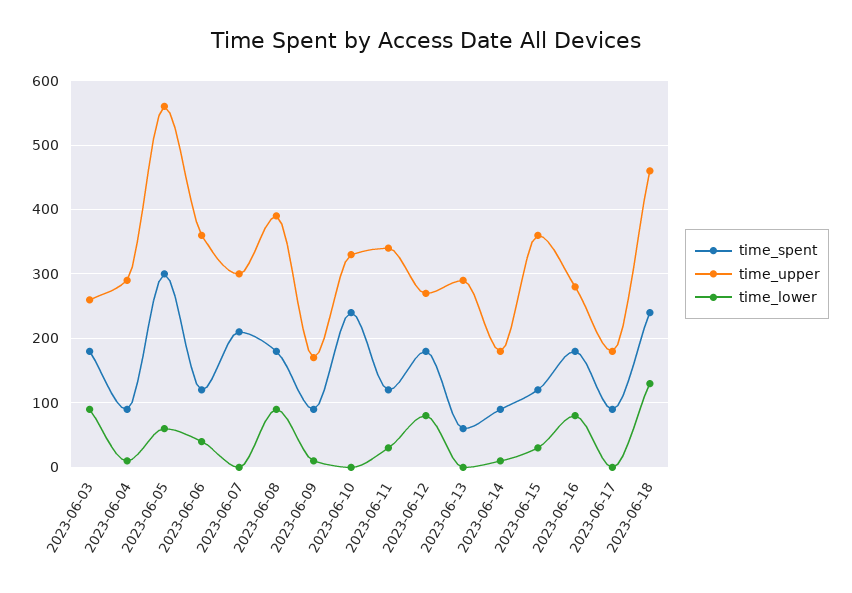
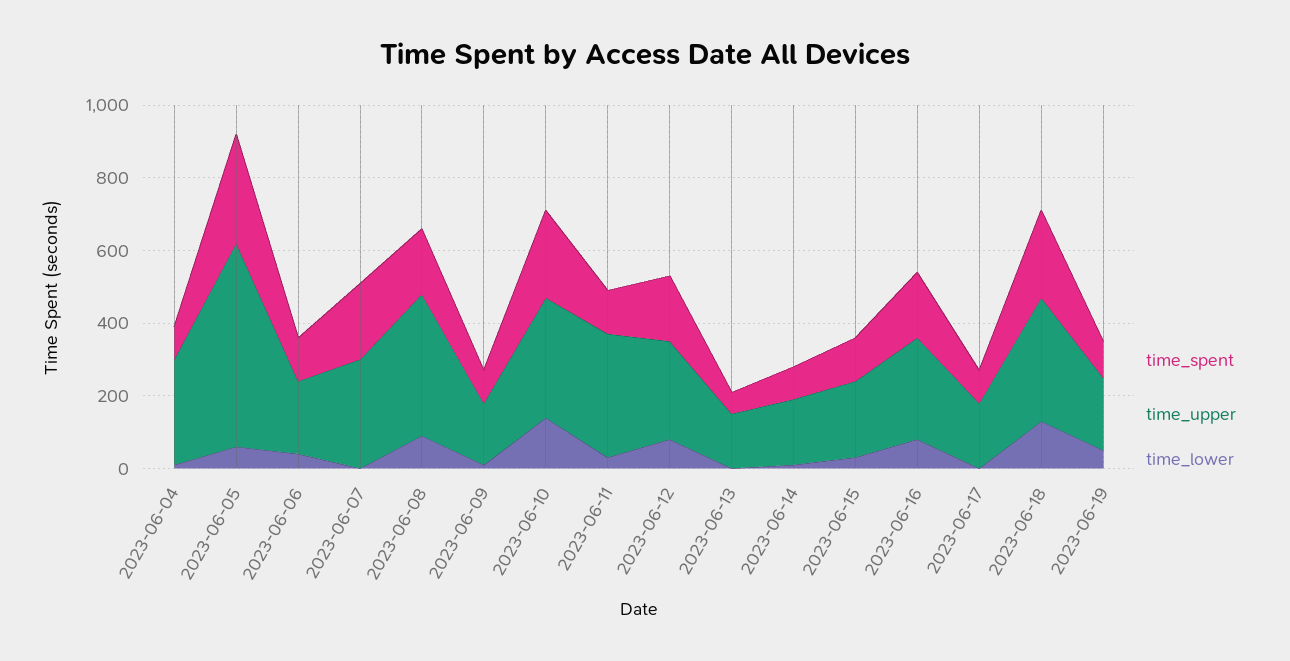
time_spent, 2023-06-03: 180 -> none
time_upper, 2023-06-03: 260 -> none
time_lower, 2023-06-03: 90 -> none
time_upper, 2023-06-06: 360 -> 200
time_lower, 2023-06-10: 0 -> 150
time_upper, 2023-06-13: 290 -> 150
time_upper, 2023-06-15: 360 -> 200
time_upper, 2023-06-18: 460 -> 350
time_spent, 2023-06-19: none -> 100
time_upper, 2023-06-19: none -> 200
time_lower, 2023-06-19: none -> 50

